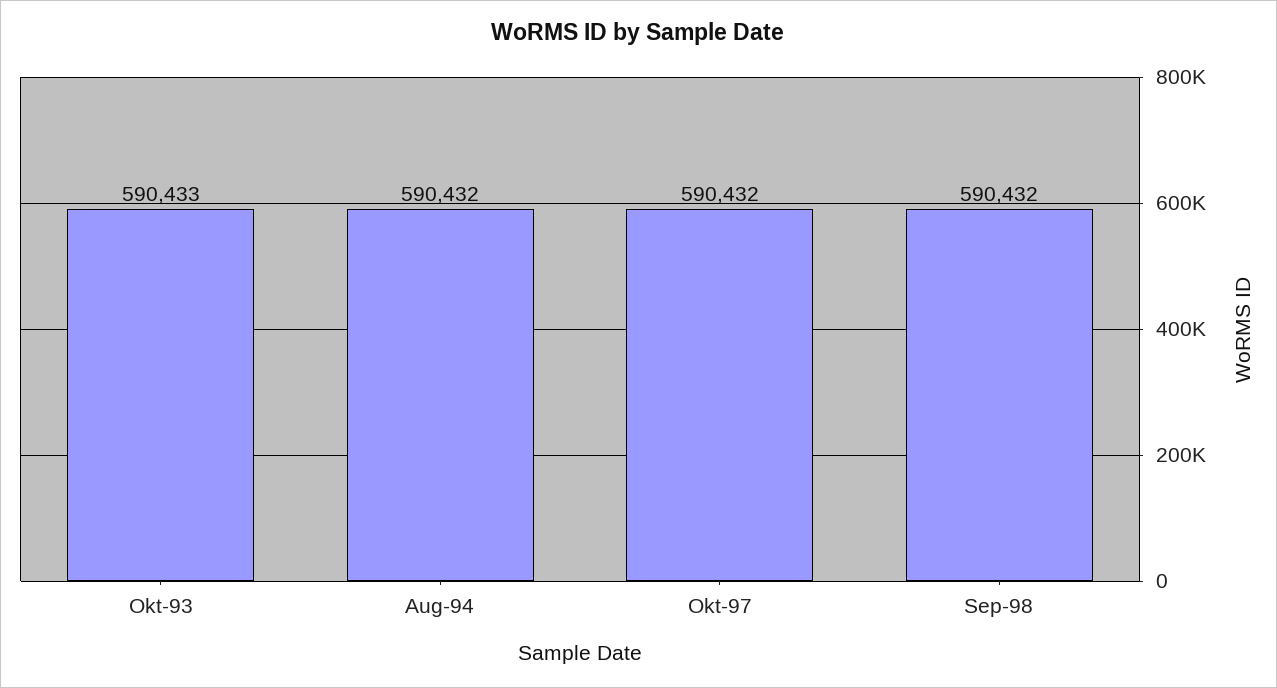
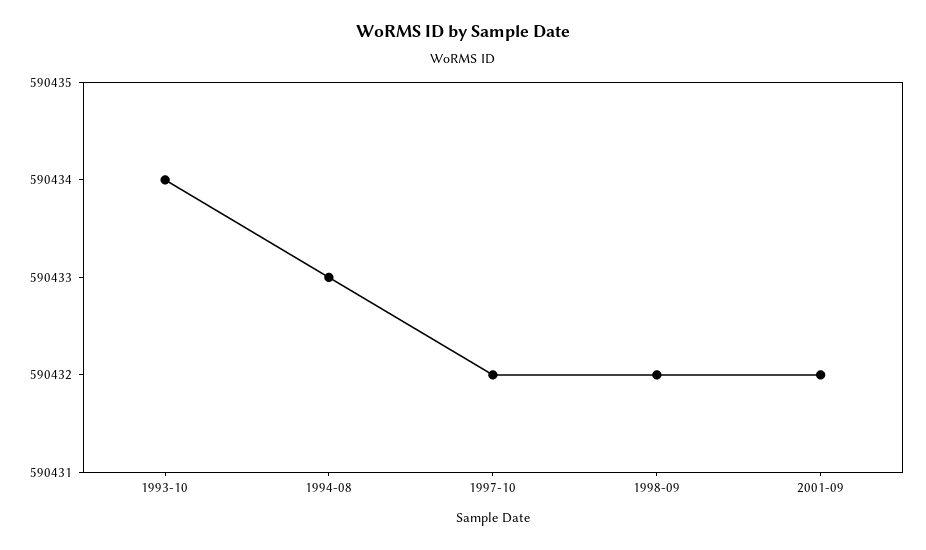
Okt-93: 590433 -> 590434
Aug-94: 590432 -> 590433
2001-09: none -> 590432

